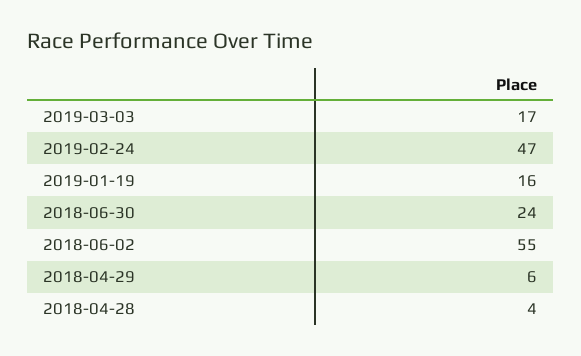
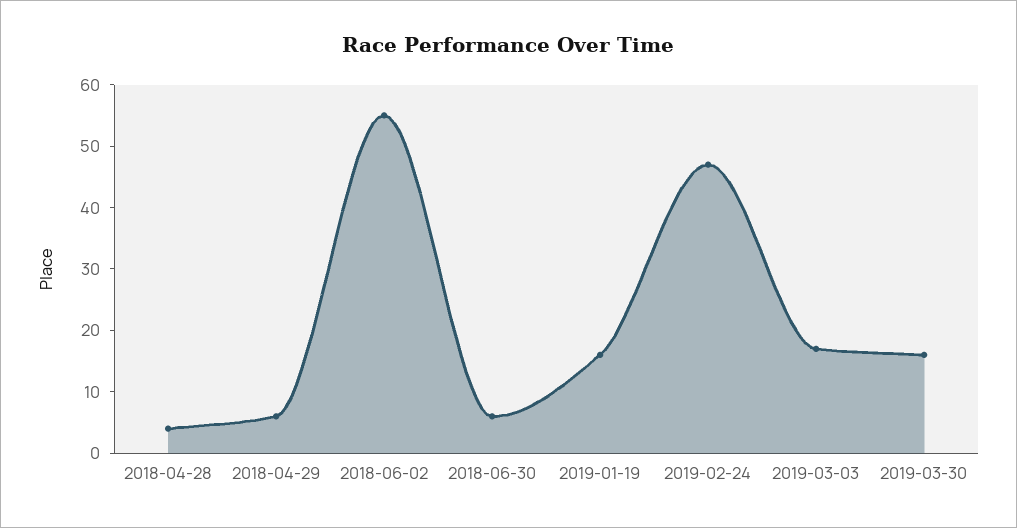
2018-06-30: 24 -> 5
2019-03-30: none -> 15

